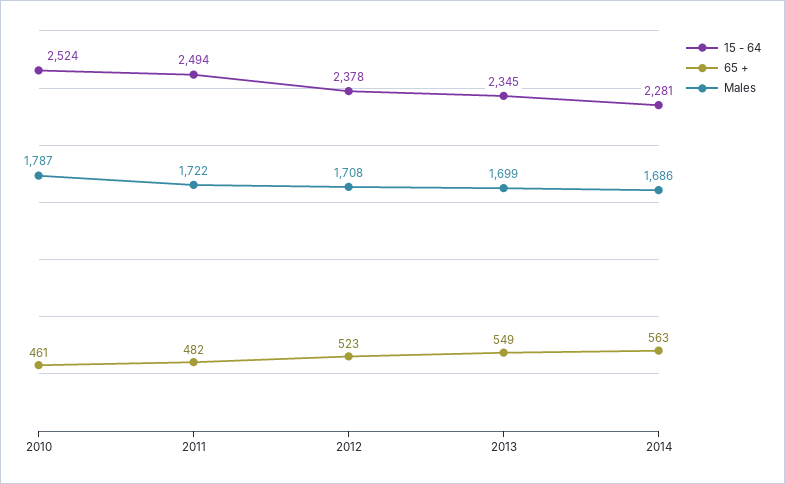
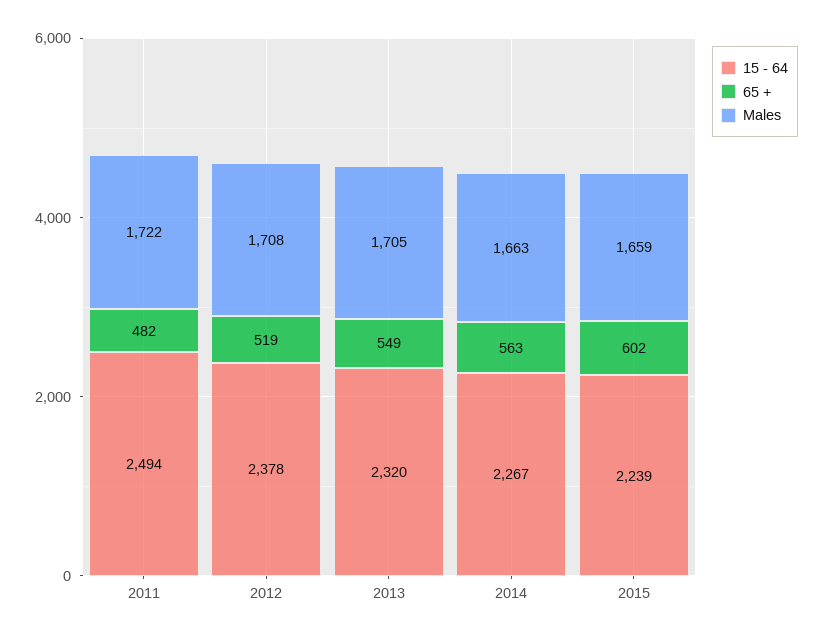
15 - 64, 2010: 2524 -> none
65 +, 2010: 461 -> none
Males, 2010: 1787 -> none
65 +, 2012: 523 -> 519
15 - 64, 2013: 2345 -> 2320
Males, 2013: 1699 -> 1705
15 - 64, 2014: 2281 -> 2267
Males, 2014: 1686 -> 1663
15 - 64, 2015: none -> 2239
65 +, 2015: none -> 602
Males, 2015: none -> 1659

